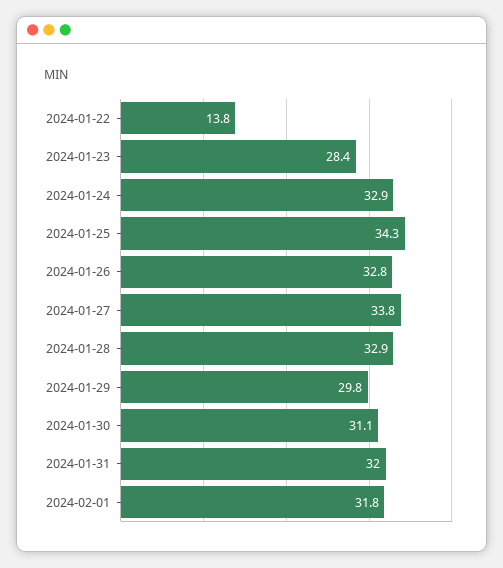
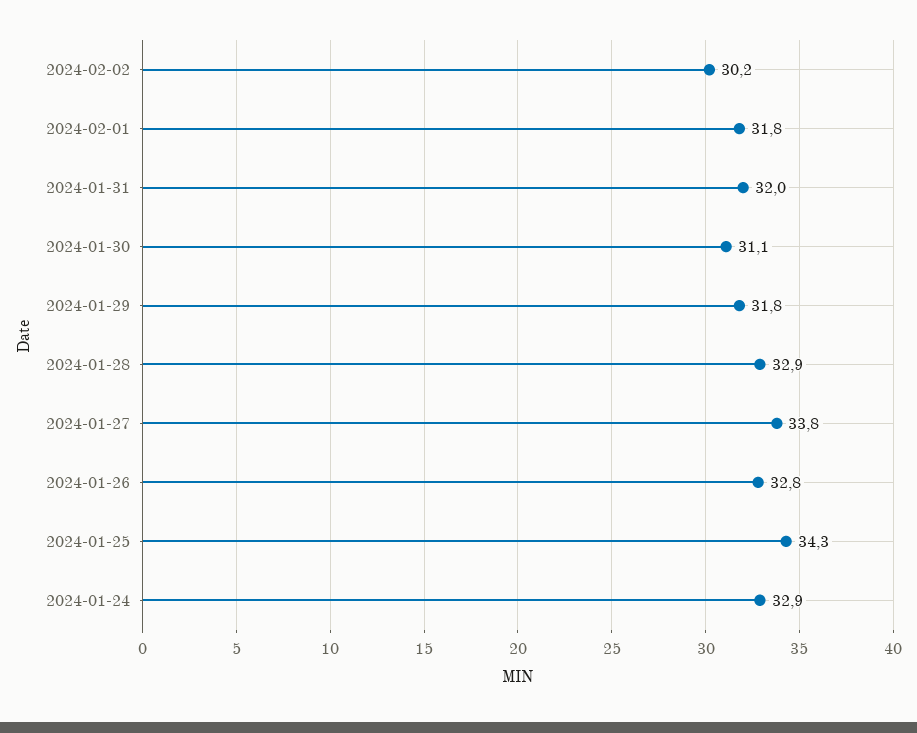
2024-01-22: 13.8 -> none
2024-01-23: 28.4 -> none
2024-01-29: 29.8 -> 31.8
2024-02-02: none -> 30.2

